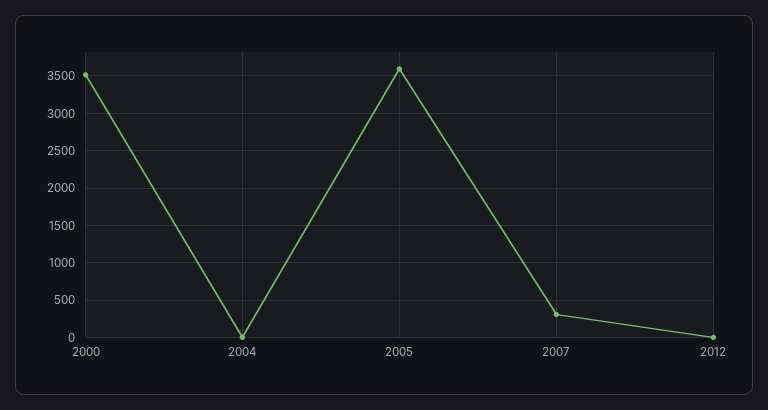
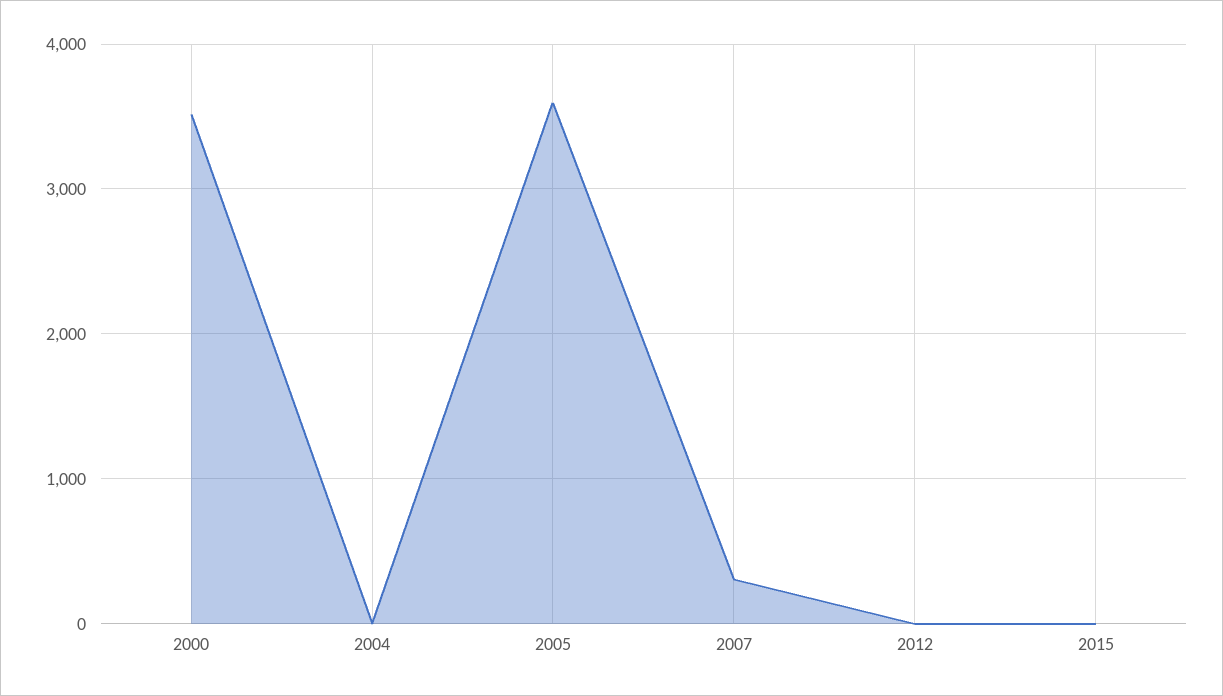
2015: none -> 0

